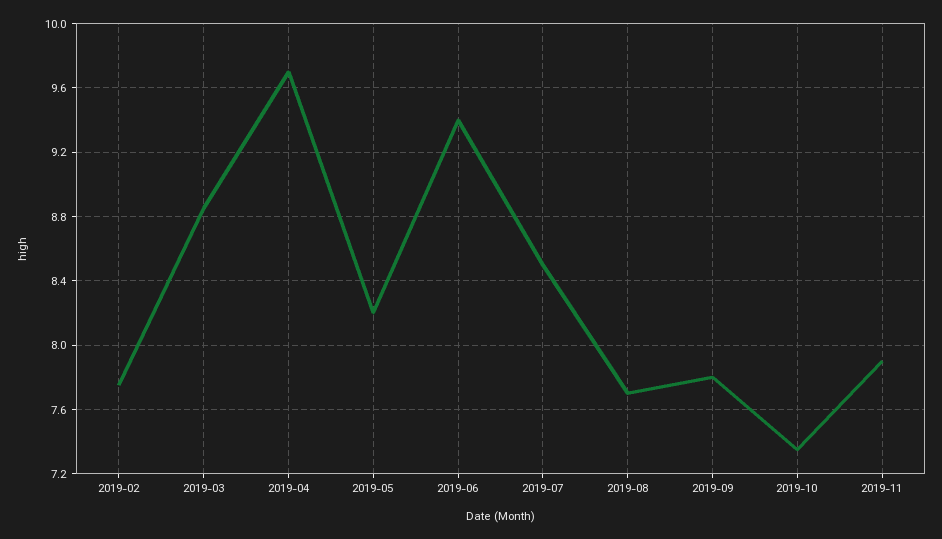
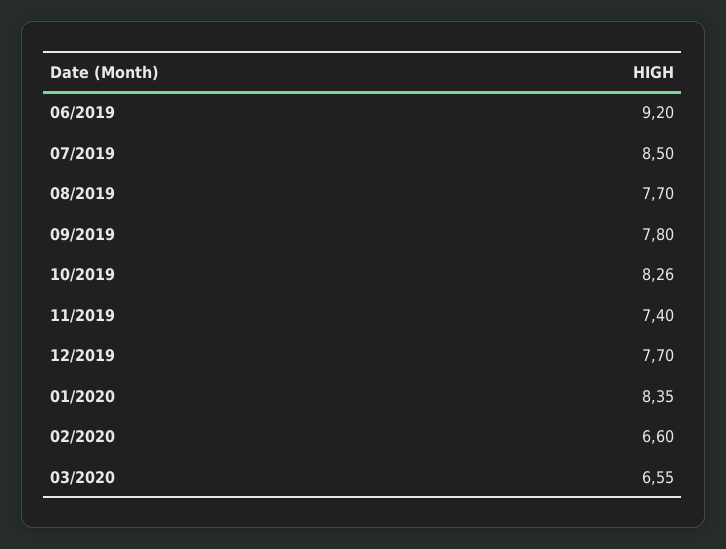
2019-02: 7.75 -> none
2019-03: 8.85 -> none
2019-04: 9.7 -> none
2019-05: 8.2 -> none
2019-06: 9.4 -> 9.2
2019-10: 7.35 -> 8.26
2019-11: 7.9 -> 7.4
12/2019: none -> 7.7
01/2020: none -> 8.35
02/2020: none -> 6.6
03/2020: none -> 6.55

